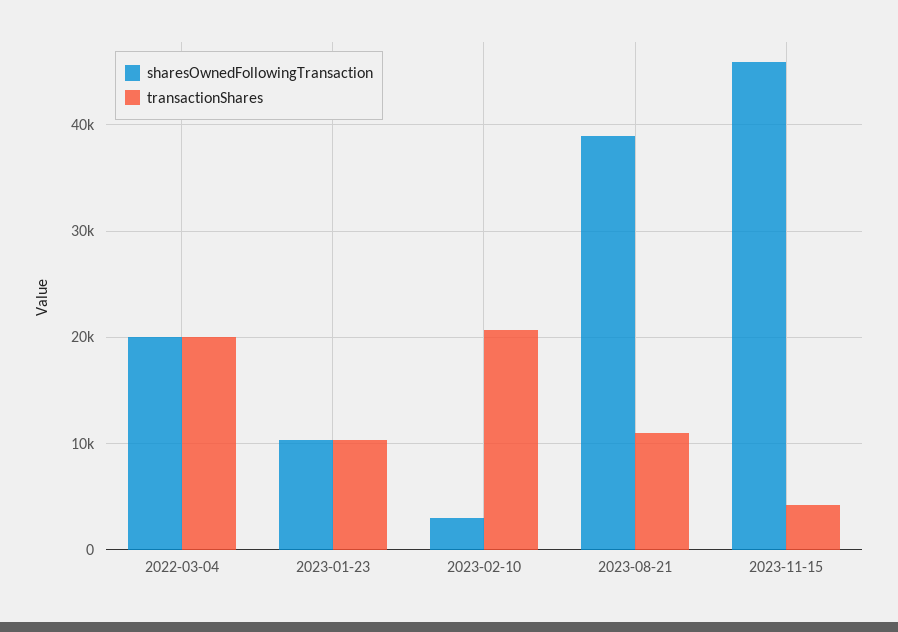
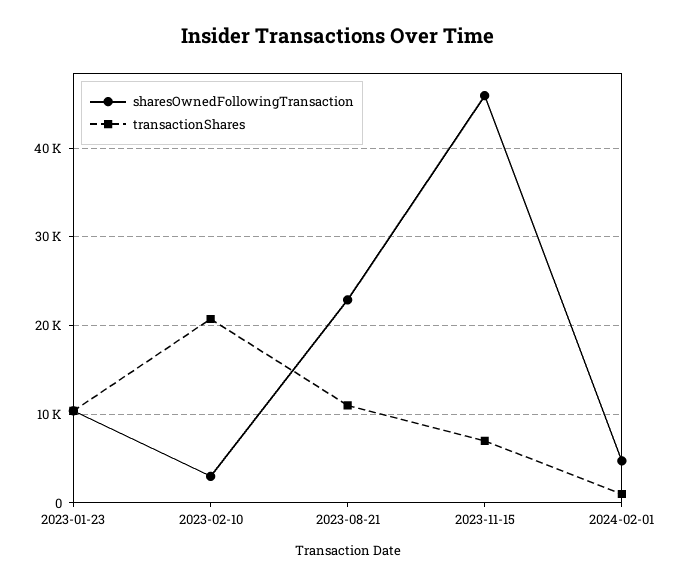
sharesOwnedFollowingTransaction, 2022-03-04: 20000 -> none
transactionShares, 2022-03-04: 20000 -> none
sharesOwnedFollowingTransaction, 2023-08-21: 39000 -> 23000
transactionShares, 2023-11-15: 4000 -> 7000
sharesOwnedFollowingTransaction, 2024-02-01: none -> 5000
transactionShares, 2024-02-01: none -> 1000

